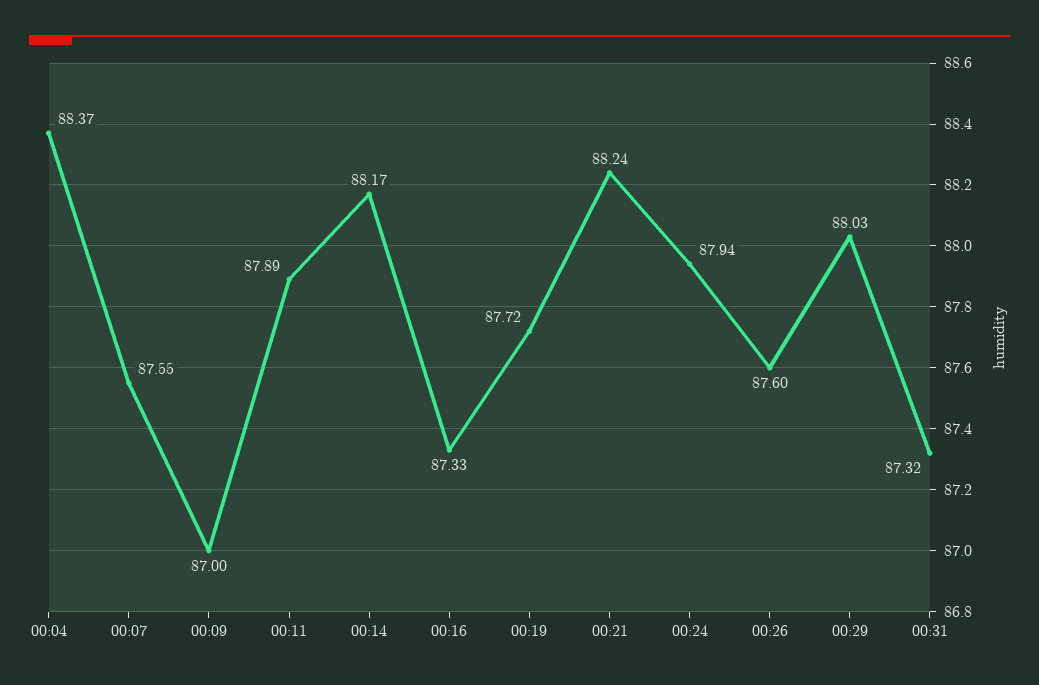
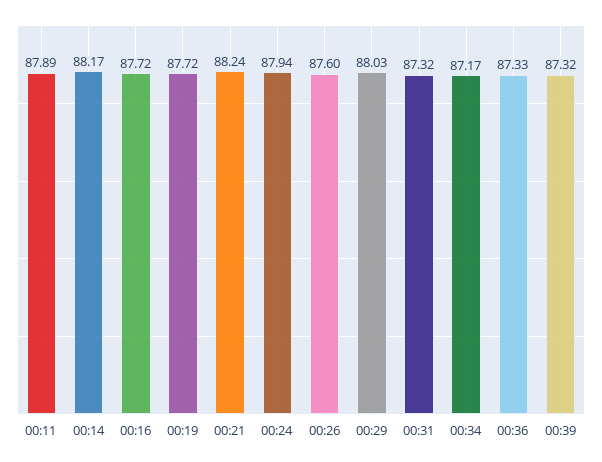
00:04: 88.37 -> none
00:07: 87.55 -> none
00:09: 87 -> none
00:16: 87.33 -> 87.72
00:34: none -> 87.17
00:36: none -> 87.33
00:39: none -> 87.32

